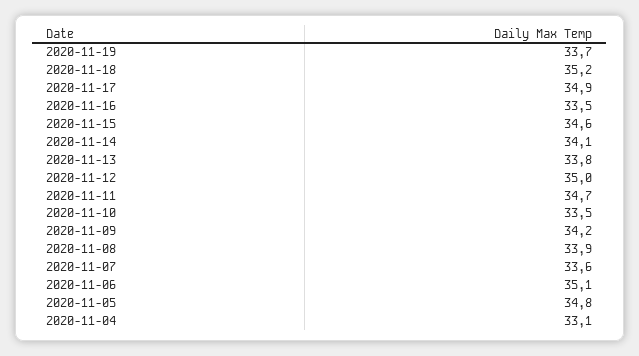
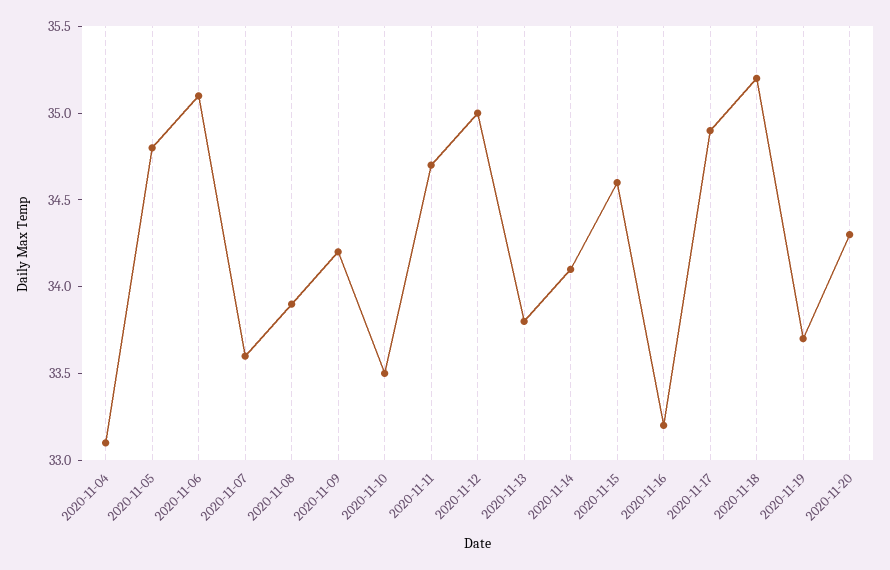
2020-11-16: 33.5 -> 33.2
2020-11-20: none -> 34.3

